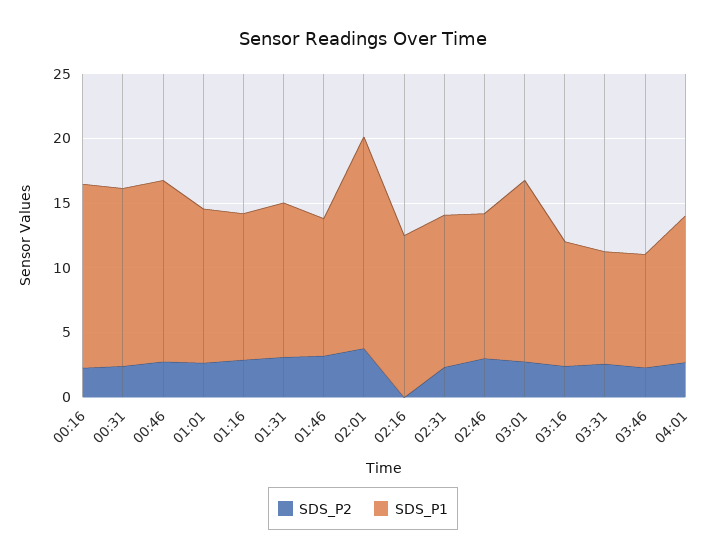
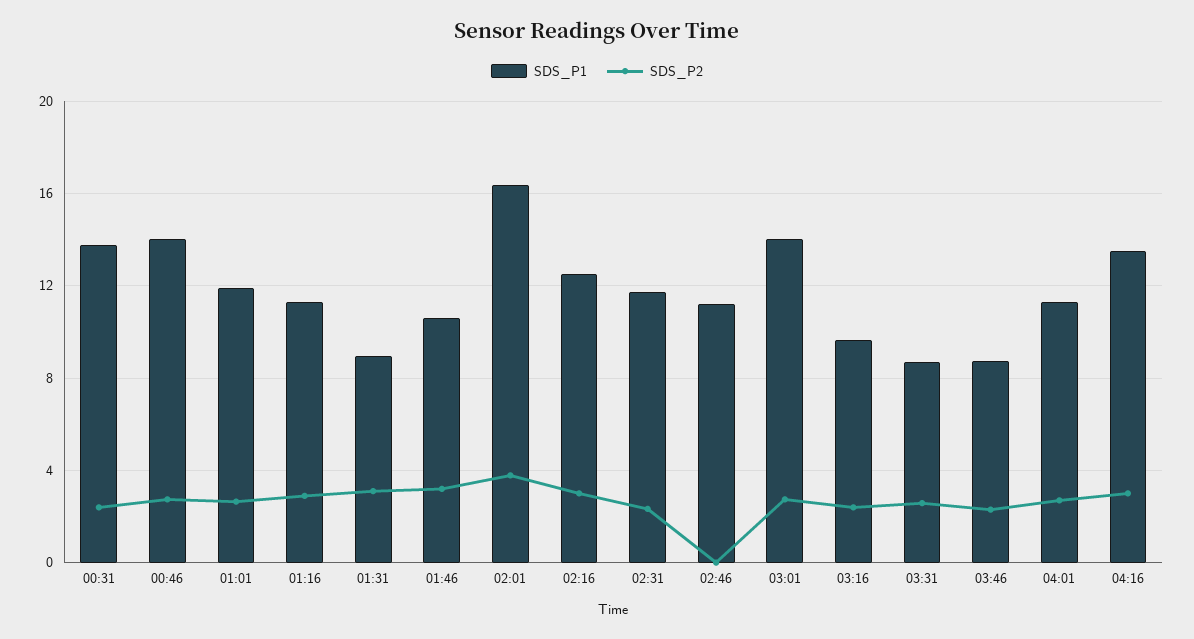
SDS_P2, 00:16: 2 -> none
SDS_P1, 00:16: 14 -> none
SDS_P1, 01:31: 12 -> 9
SDS_P2, 02:16: 0 -> 3
SDS_P2, 02:46: 3 -> 0
SDS_P1, 04:16: none -> 13.5
SDS_P2, 04:16: none -> 3

